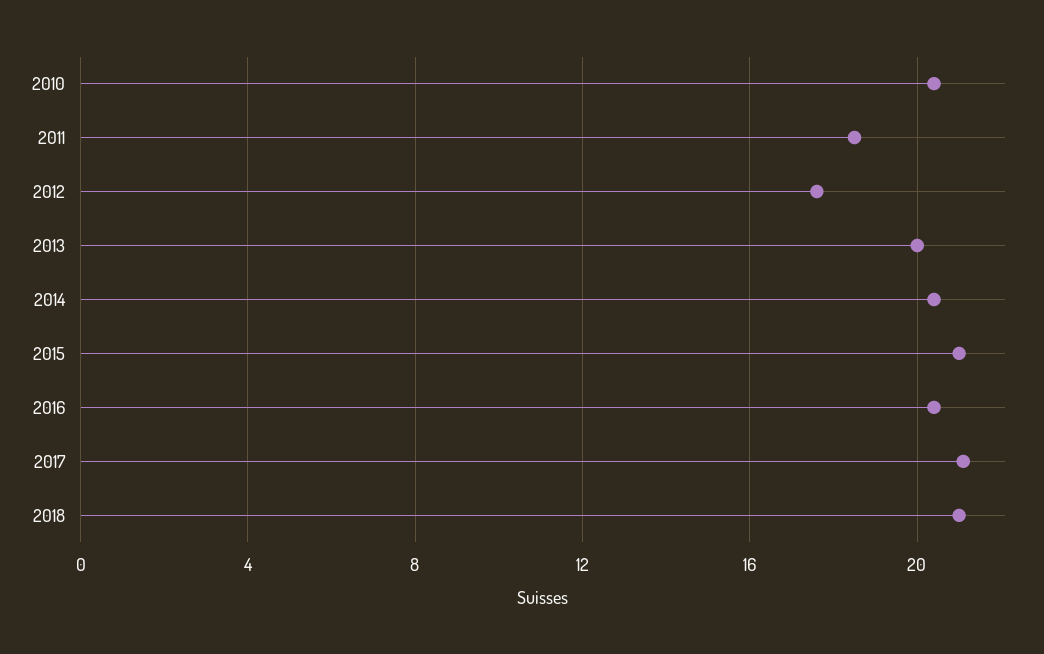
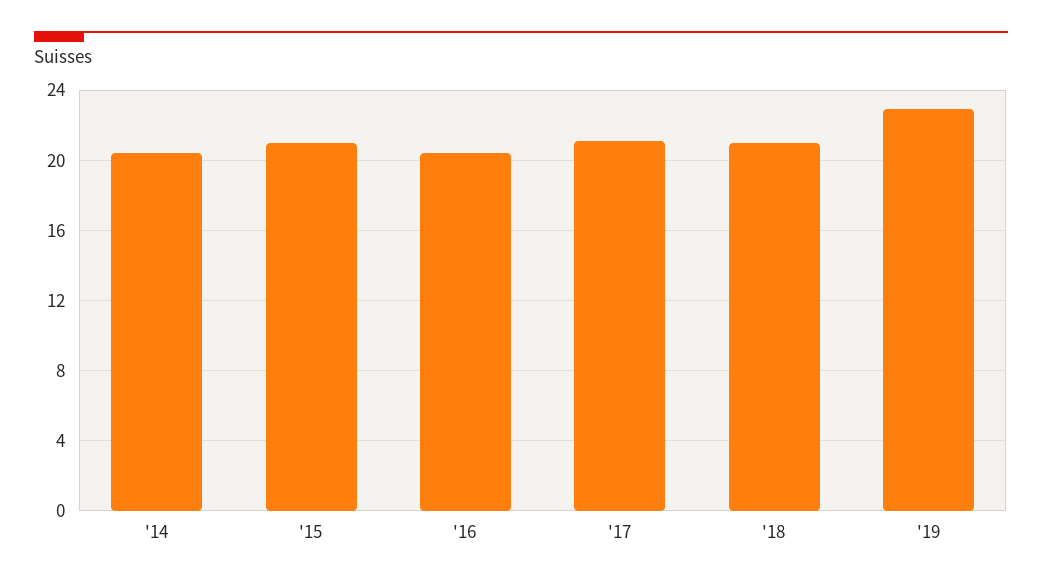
2010: 20.5 -> none
2011: 18.5 -> none
2012: 17.5 -> none
2013: 20 -> none
'19: none -> 23

